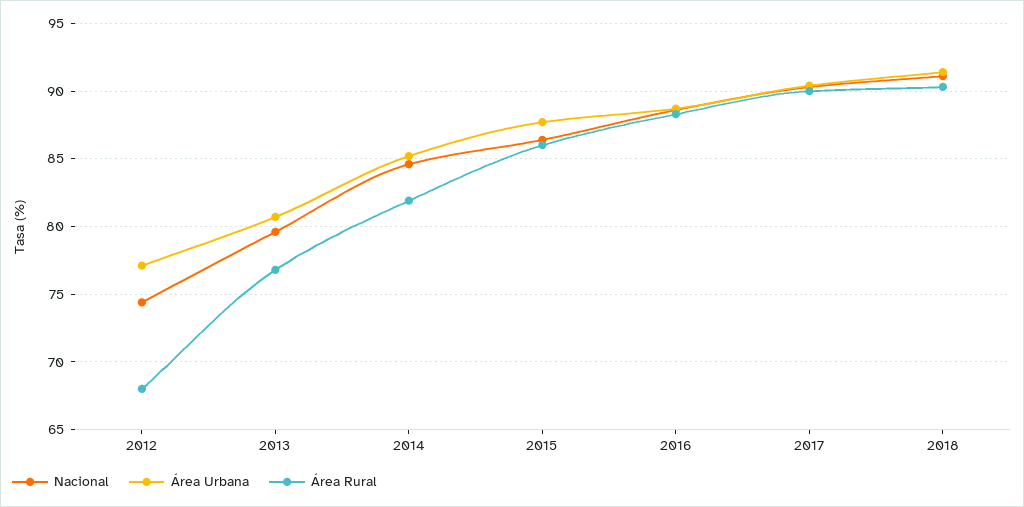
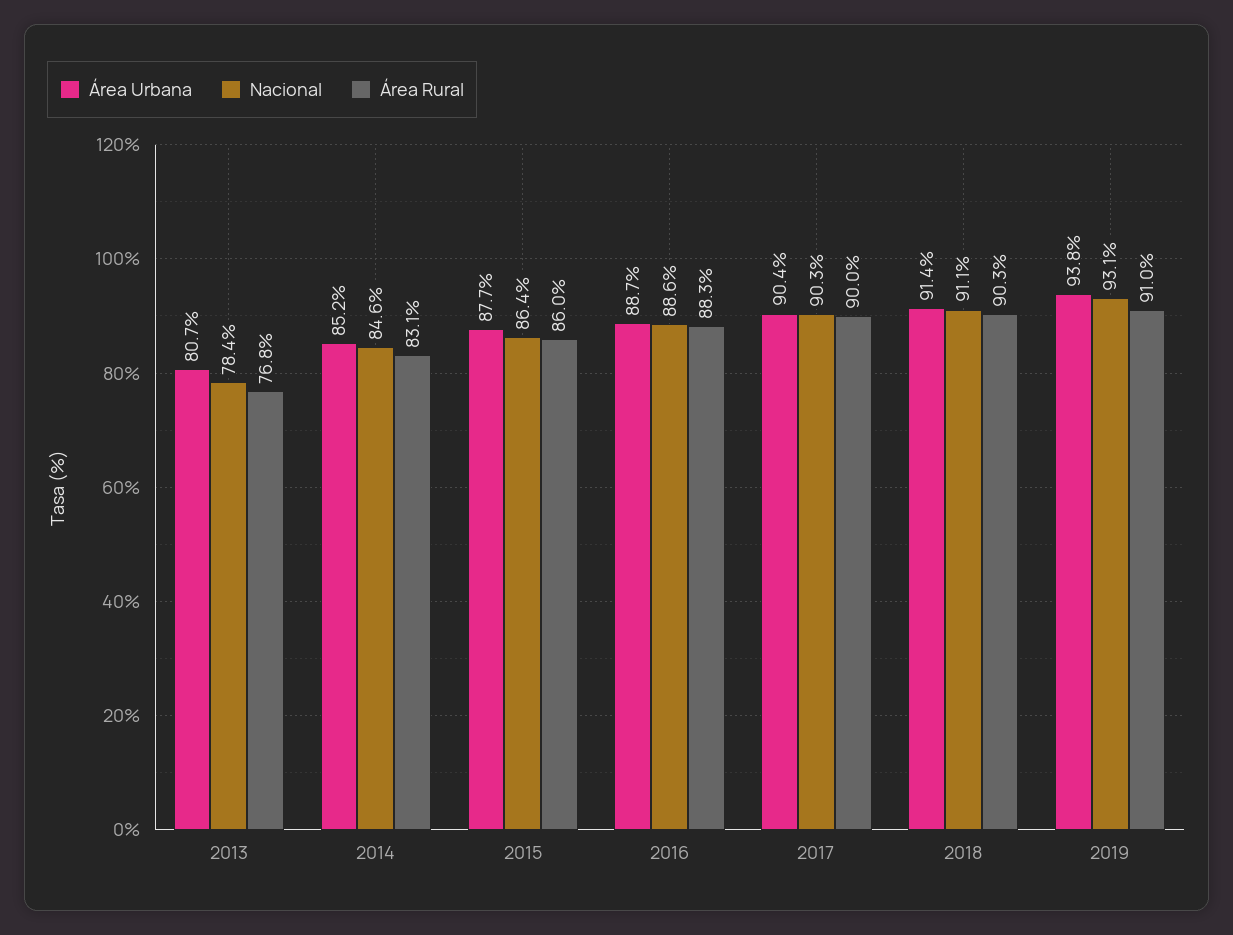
Nacional, 2012: 74.5 -> none
Área Urbana, 2012: 77 -> none
Área Rural, 2012: 68 -> none
Nacional, 2013: 79.5 -> 78.4
Área Rural, 2014: 82 -> 83.1
Área Urbana, 2019: none -> 93.8
Nacional, 2019: none -> 93.1
Área Rural, 2019: none -> 91

